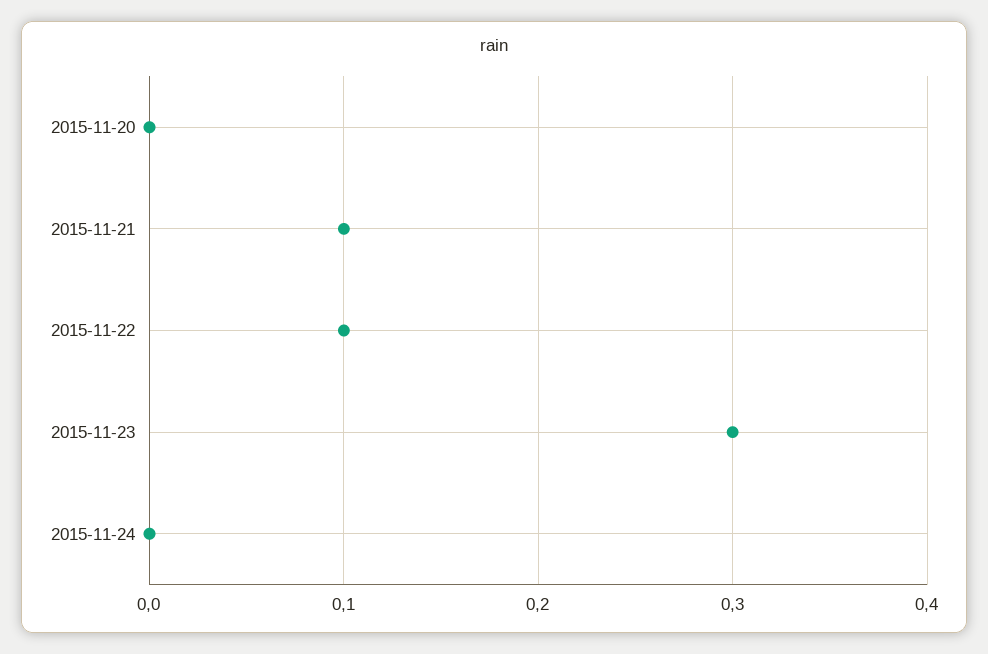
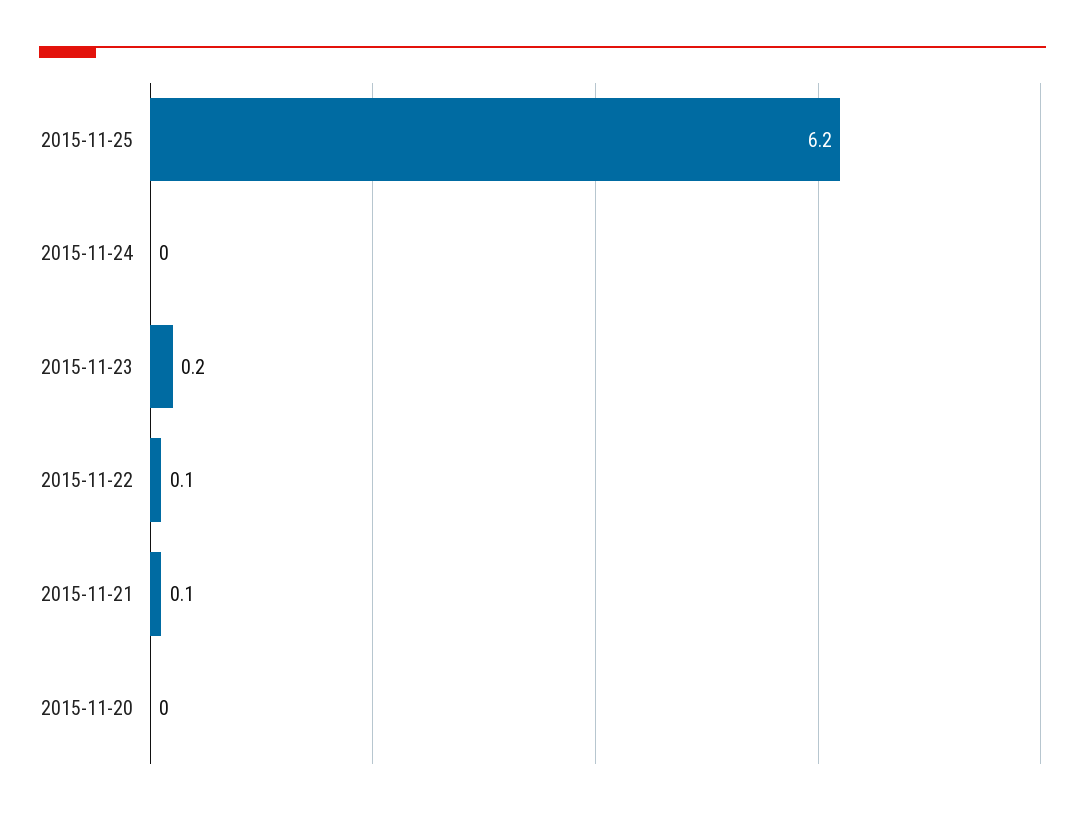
2015-11-23: 0.3 -> 0.2
2015-11-25: none -> 6.2

